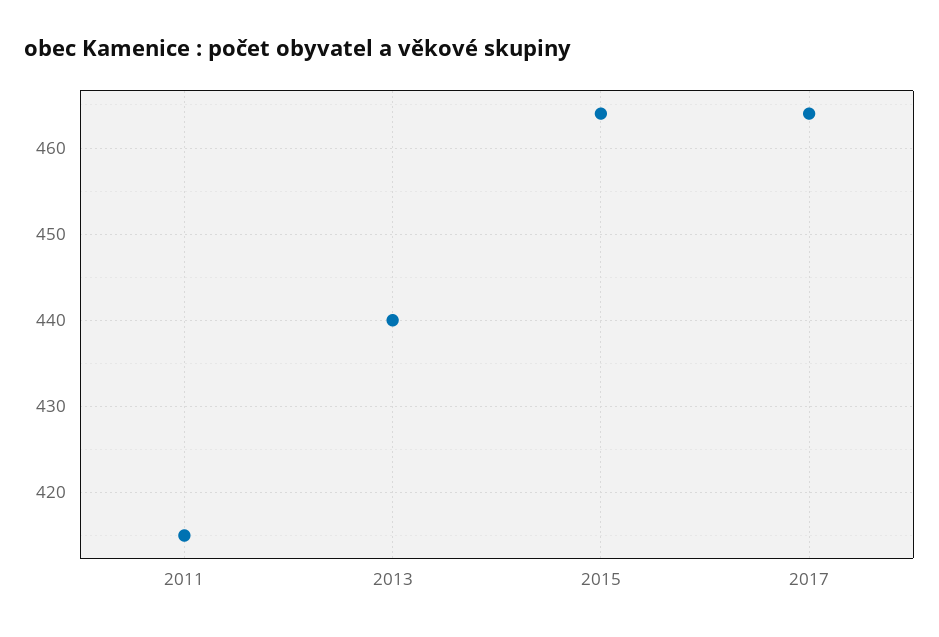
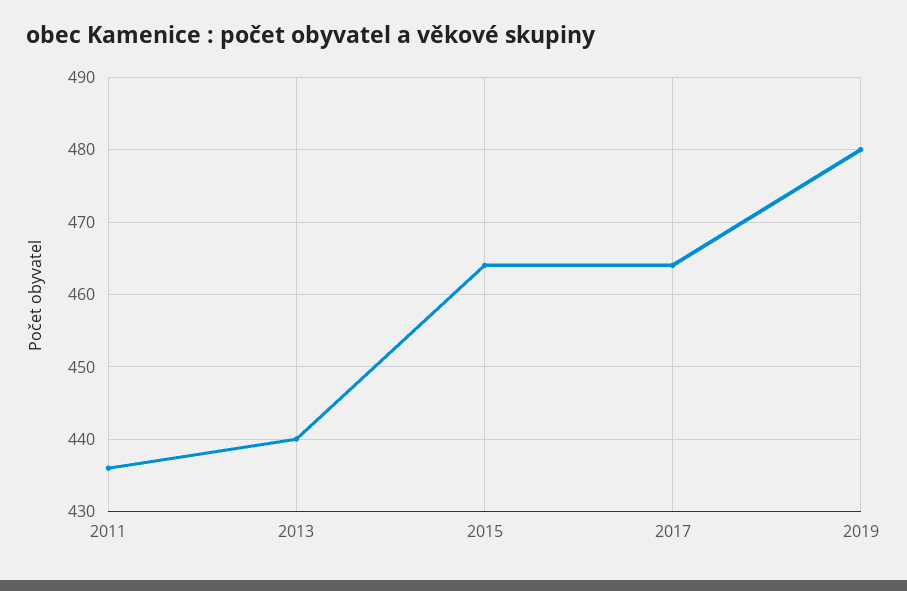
2011: 415 -> 436
2019: none -> 480

